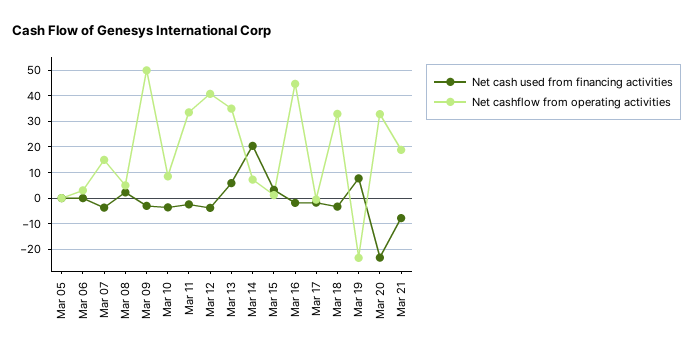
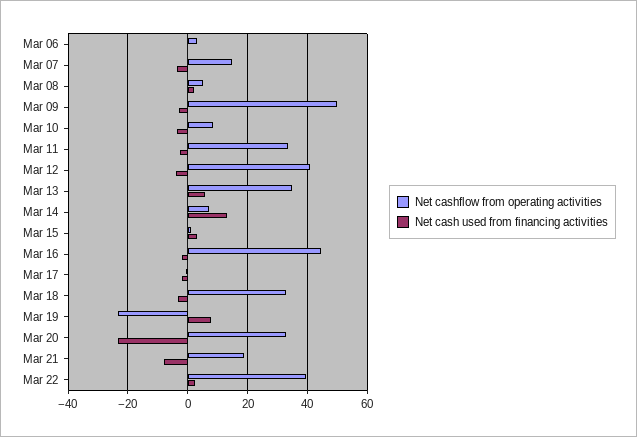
Net cash used from financing activities, Mar 05: 0 -> none
Net cashflow from operating activities, Mar 05: 0 -> none
Net cash used from financing activities, Mar 14: 20 -> 12.5
Net cashflow from operating activities, Mar 22: none -> 40
Net cash used from financing activities, Mar 22: none -> 2.5

